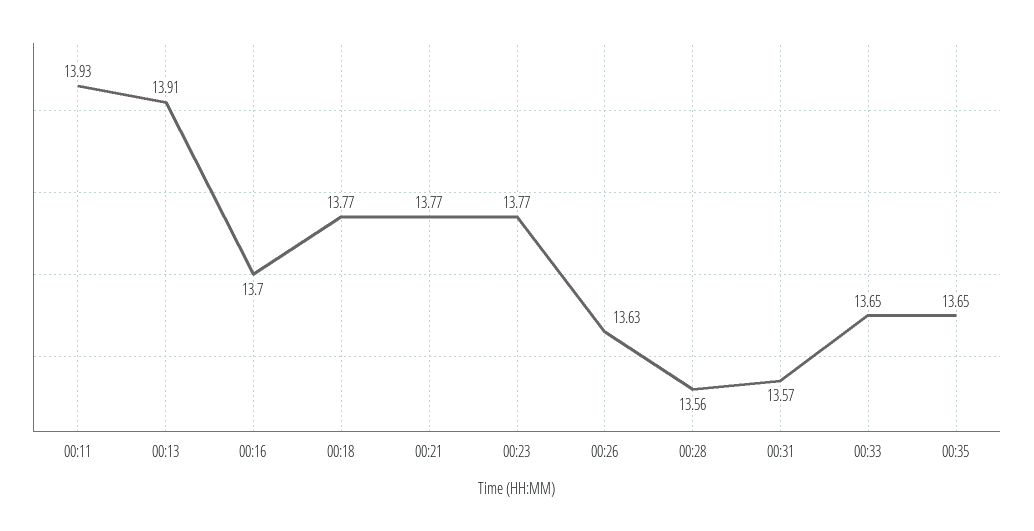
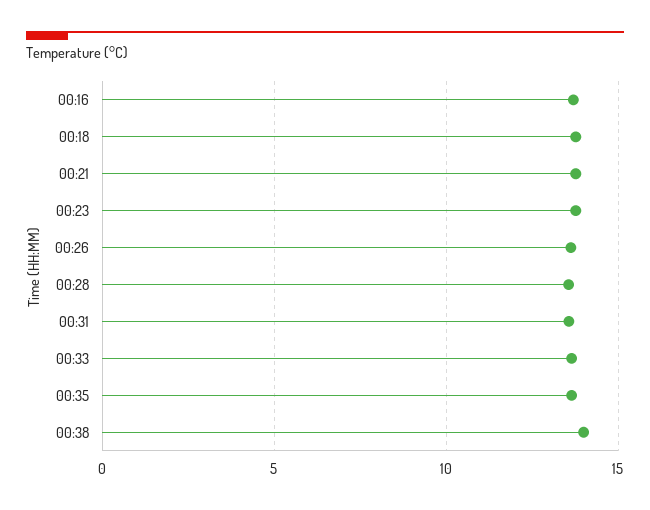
00:11: 13.93 -> none
00:13: 13.91 -> none
00:38: none -> 14

